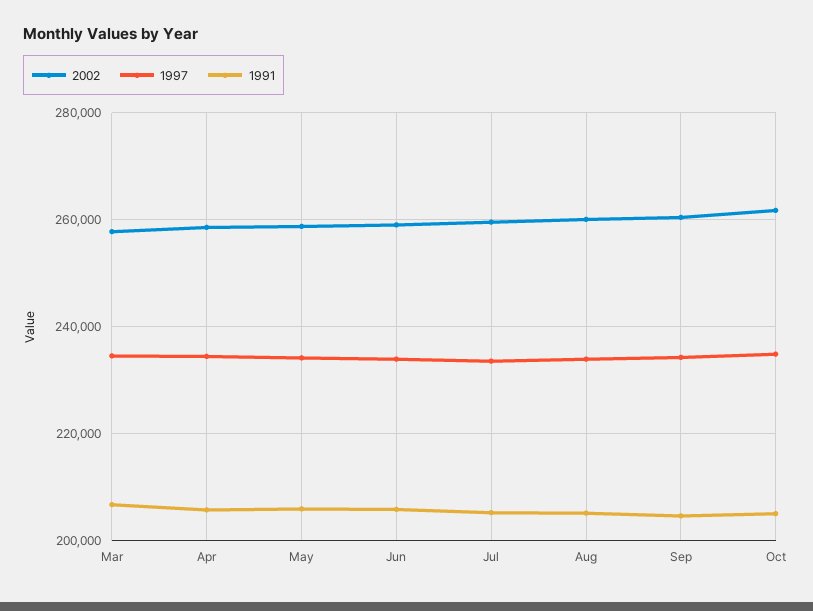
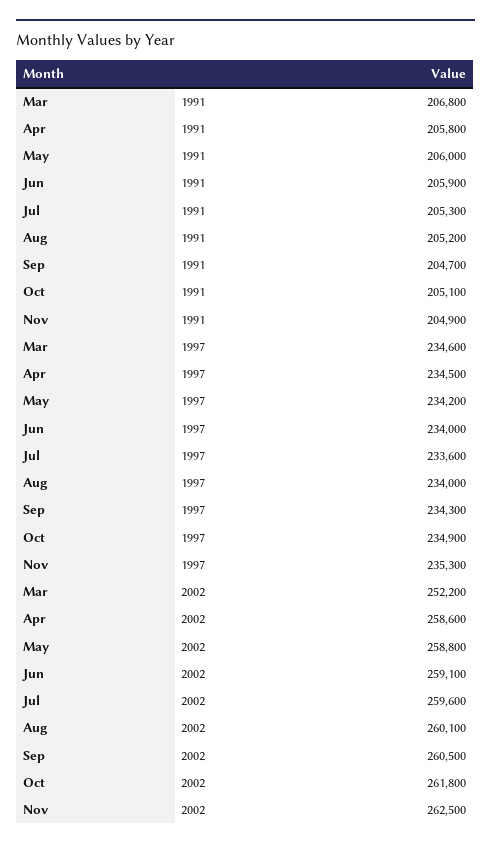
2002, Mar: 258000 -> 252200
1991, Nov: none -> 204900
1997, Nov: none -> 235300
2002, Nov: none -> 262500

